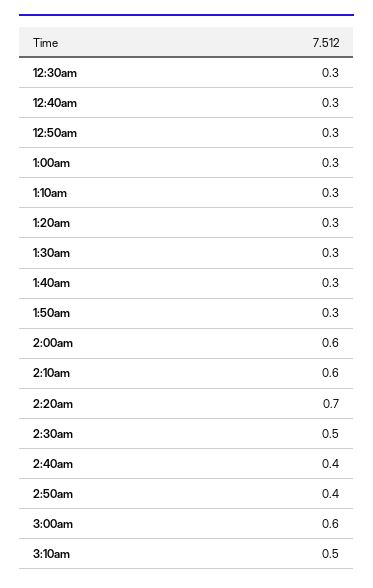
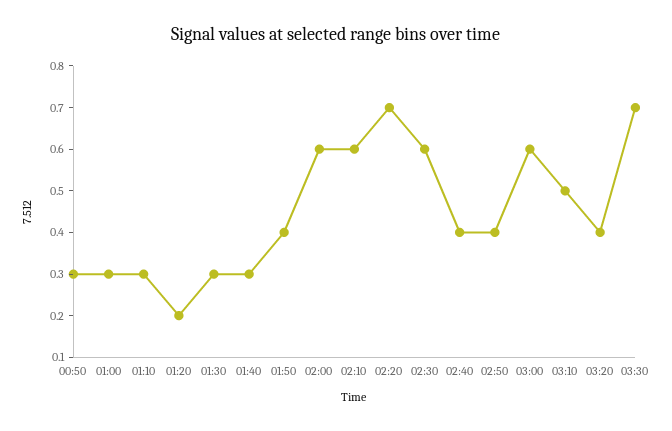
12:30am: 0.3 -> none
12:40am: 0.3 -> none
1:20am: 0.3 -> 0.2
1:50am: 0.3 -> 0.4
2:30am: 0.5 -> 0.6
03:20: none -> 0.4
03:30: none -> 0.7

